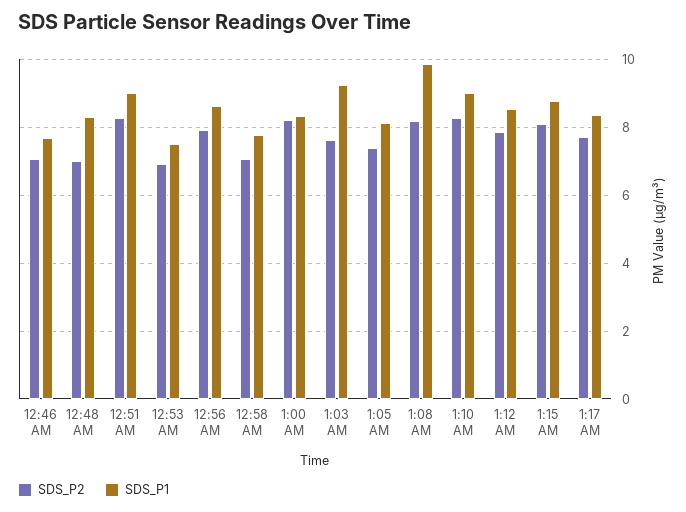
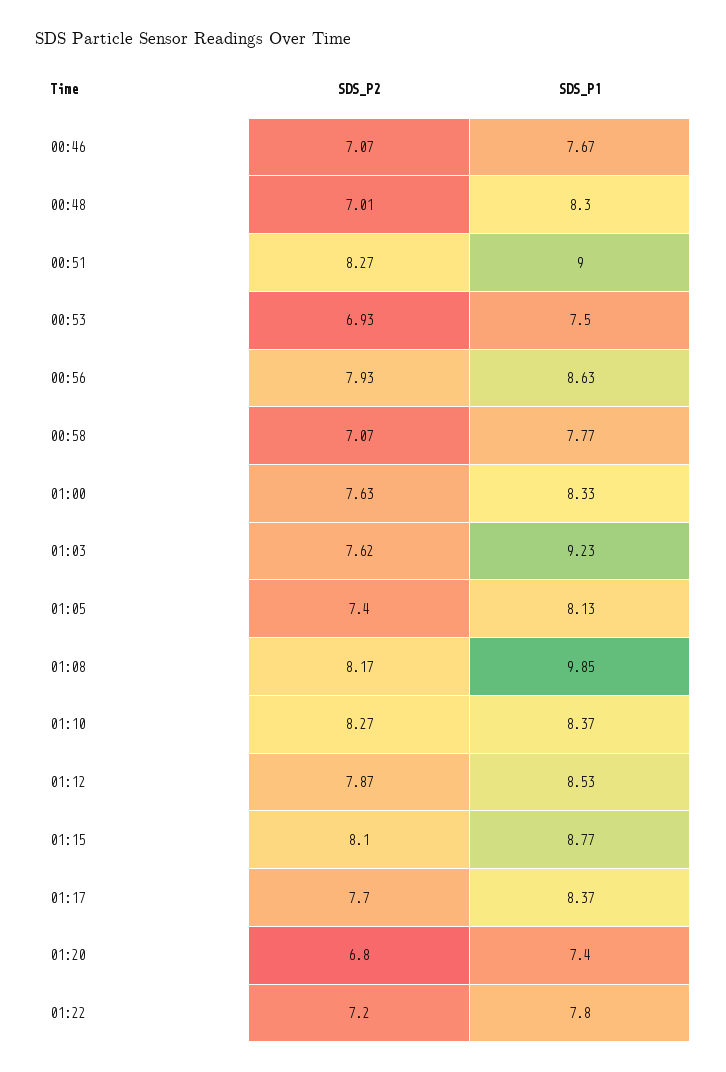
SDS_P2, 1:00 AM: 8.2 -> 7.63
SDS_P1, 1:10 AM: 9 -> 8.37
SDS_P2, 01:20: none -> 6.8
SDS_P1, 01:20: none -> 7.4
SDS_P2, 01:22: none -> 7.2
SDS_P1, 01:22: none -> 7.8

